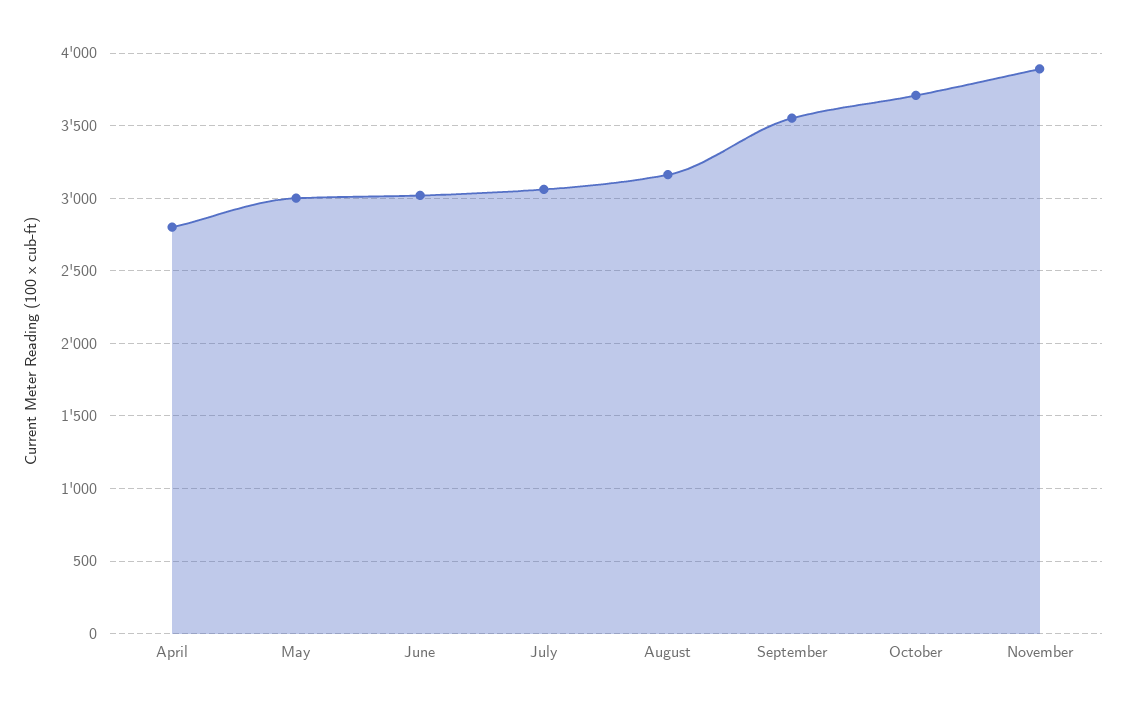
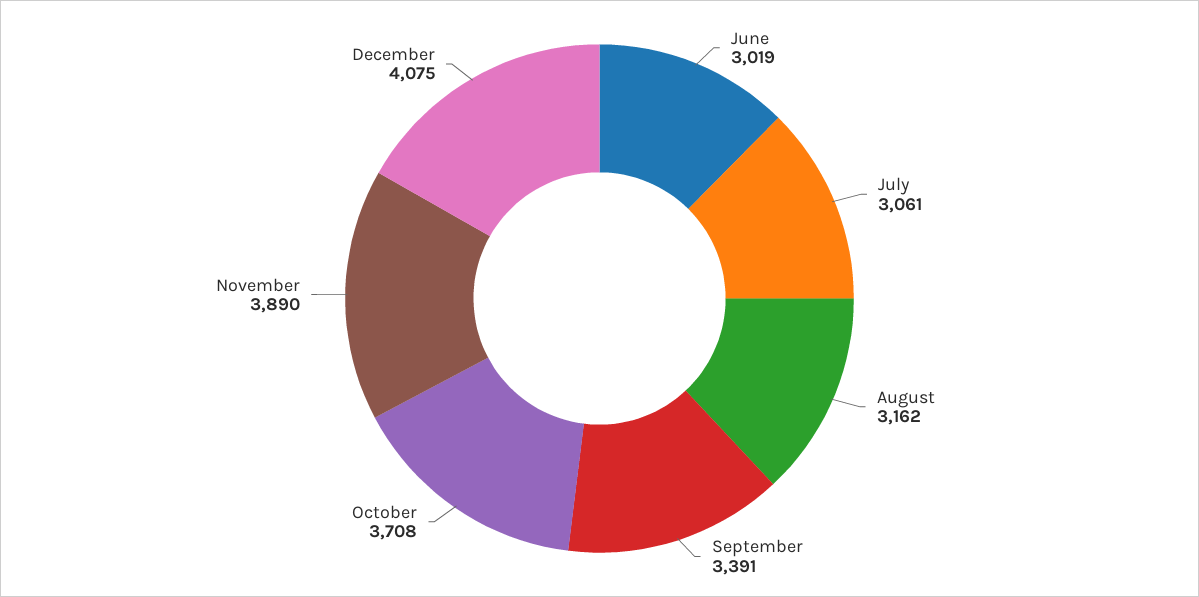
April: 2800 -> none
May: 3000 -> none
September: 3550 -> 3391
December: none -> 4075

